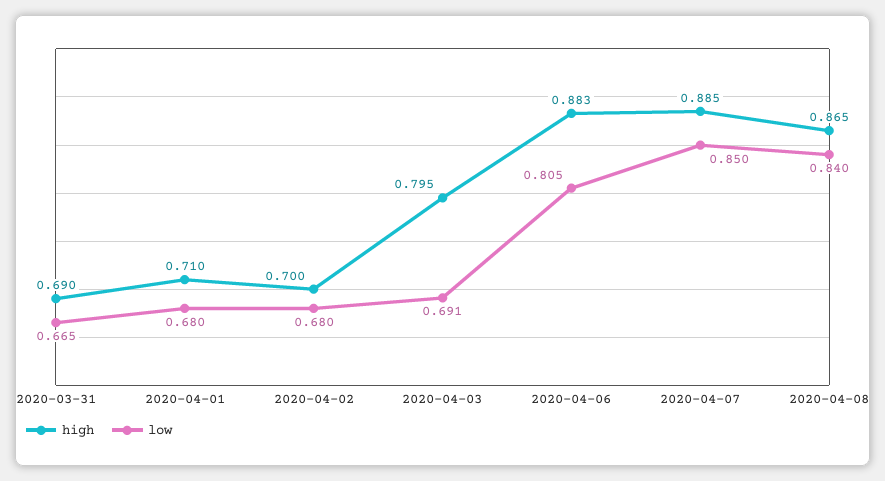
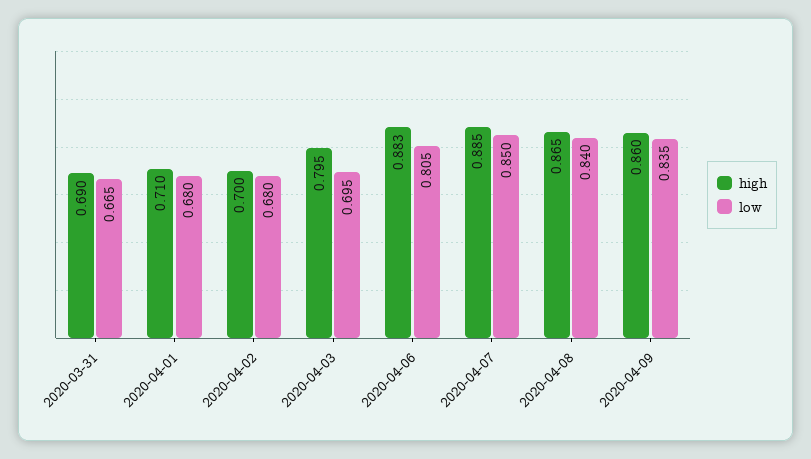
low, 2020-04-03: 0.691 -> 0.695
high, 2020-04-09: none -> 0.86
low, 2020-04-09: none -> 0.835

